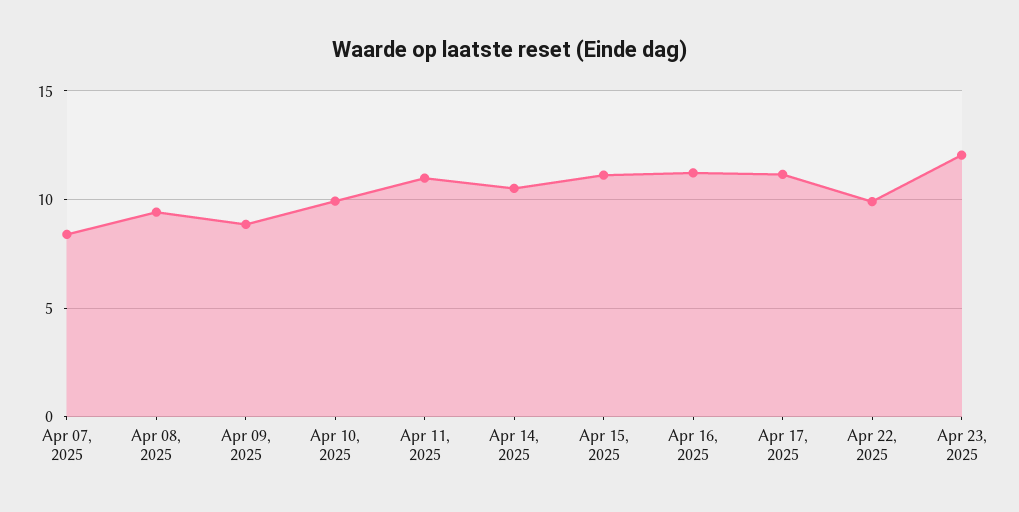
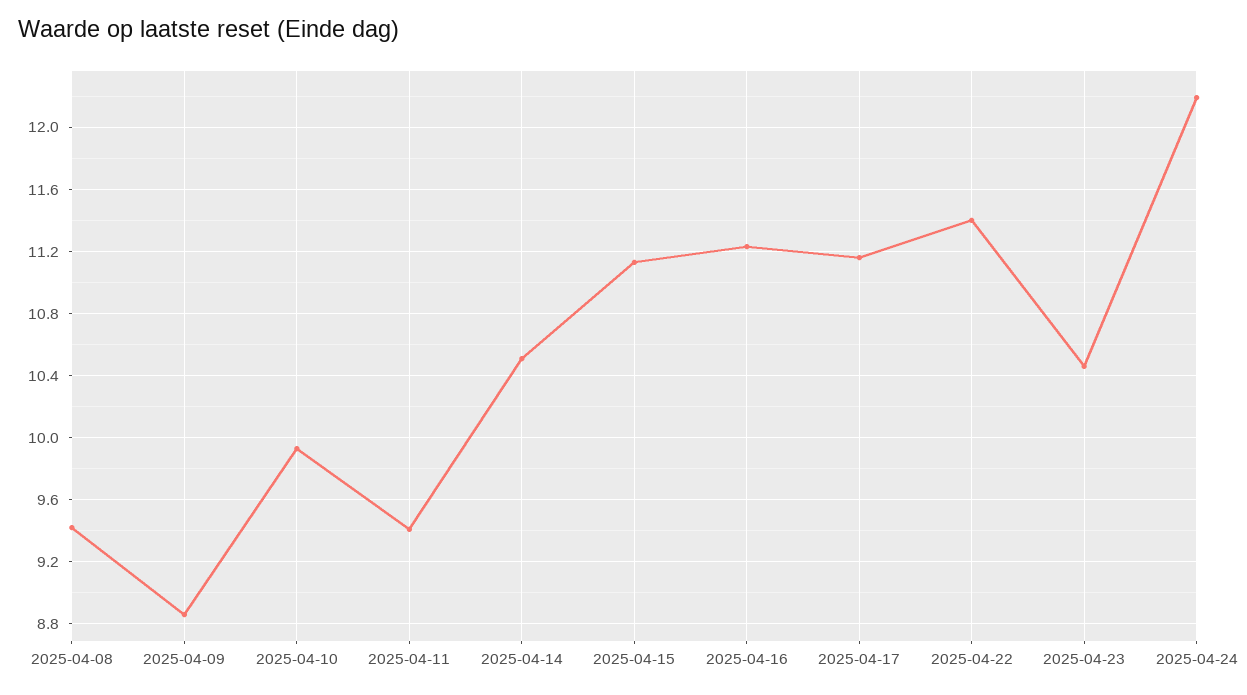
Apr 07, 2025: 8.5 -> none
Apr 11, 2025: 11 -> 9.4
Apr 22, 2025: 10 -> 11.4
Apr 23, 2025: 12 -> 10.45
2025-04-24: none -> 12.2

